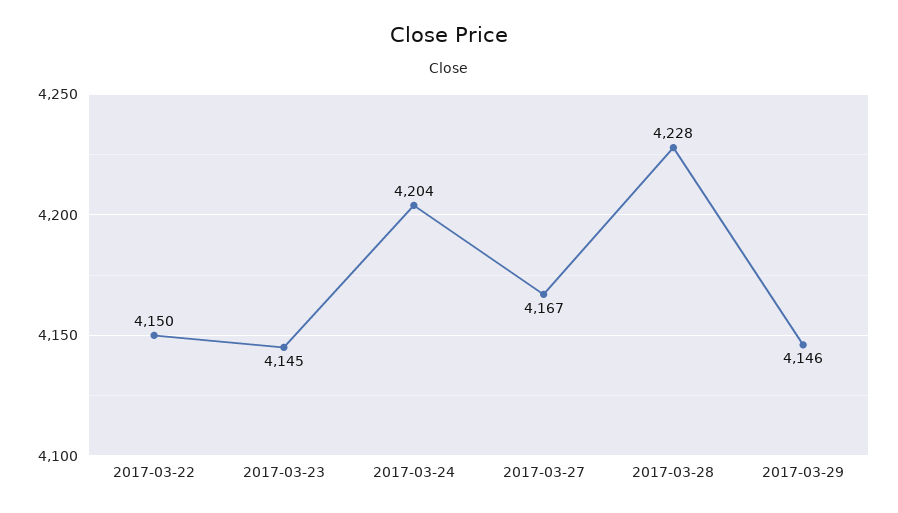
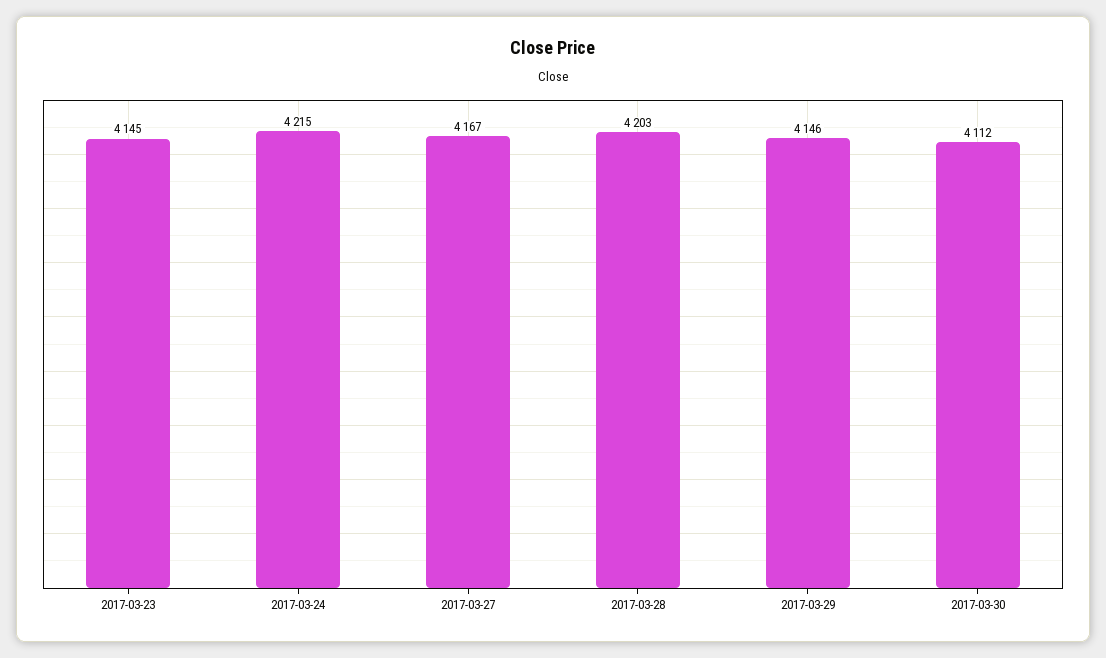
2017-03-22: 4150 -> none
2017-03-24: 4204 -> 4215
2017-03-28: 4228 -> 4203
2017-03-30: none -> 4112

